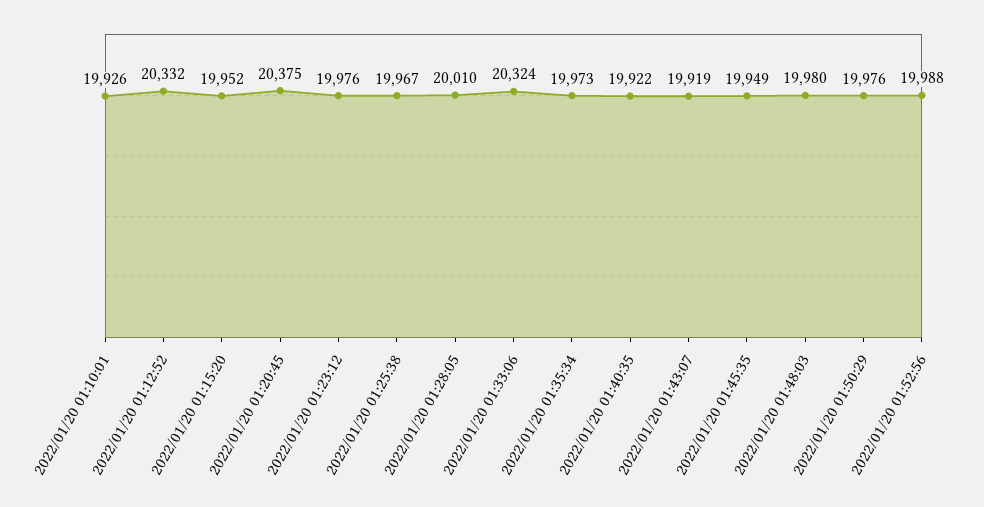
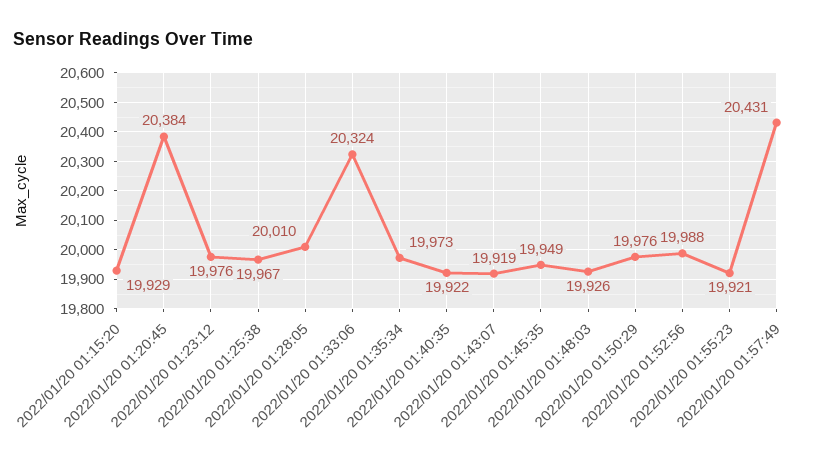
2022/01/20 01:10:01: 19926 -> none
2022/01/20 01:12:52: 20332 -> none
2022/01/20 01:15:20: 19952 -> 19929
2022/01/20 01:20:45: 20375 -> 20384
2022/01/20 01:48:03: 19980 -> 19926
2022/01/20 01:55:23: none -> 19921
2022/01/20 01:57:49: none -> 20431

